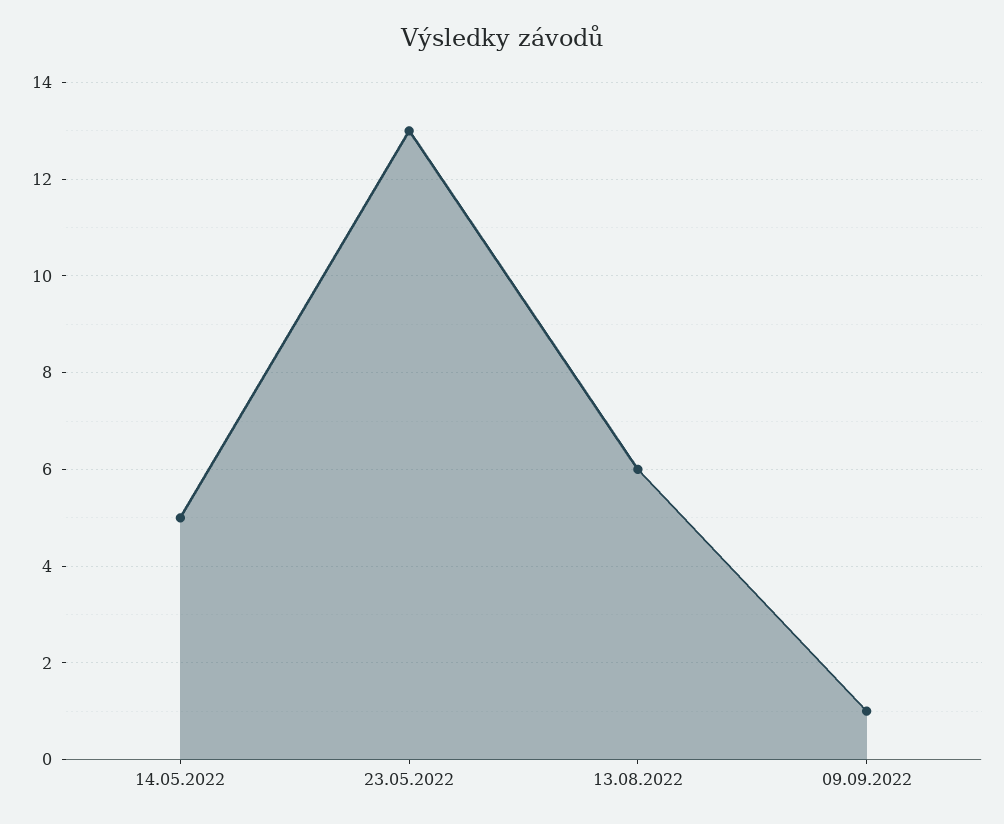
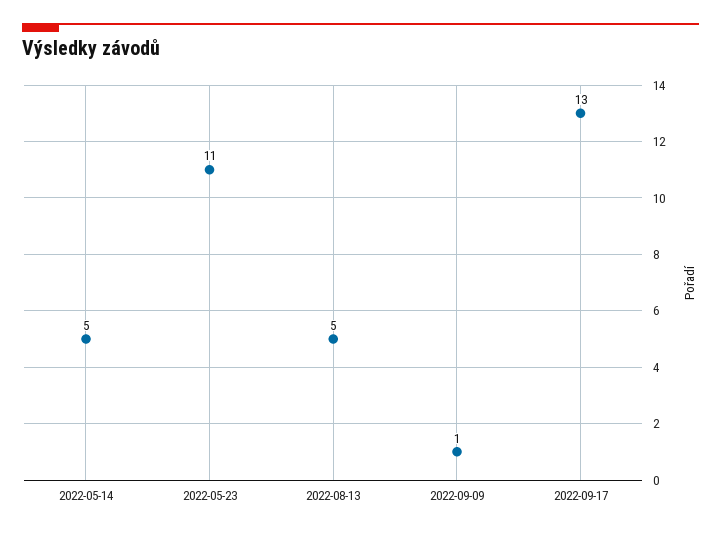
23.05.2022: 13 -> 11
13.08.2022: 6 -> 5
2022-09-17: none -> 13

